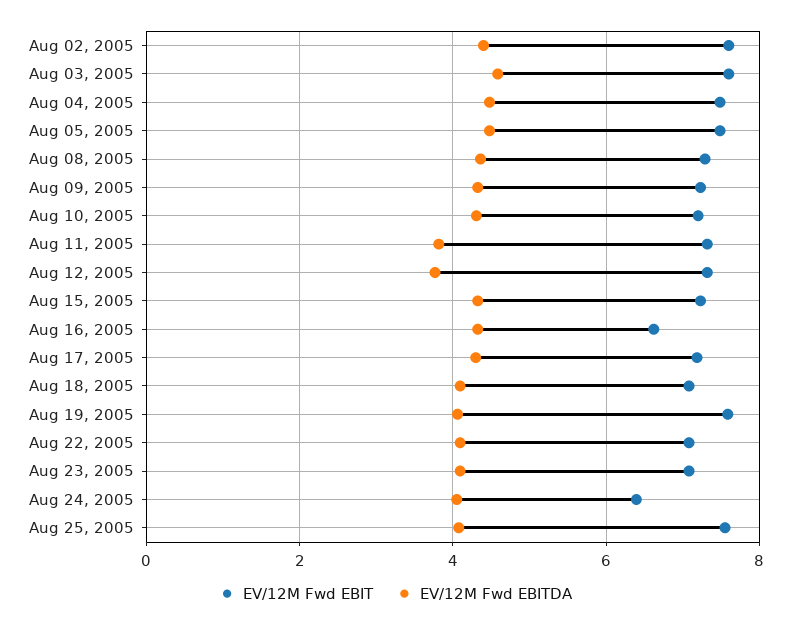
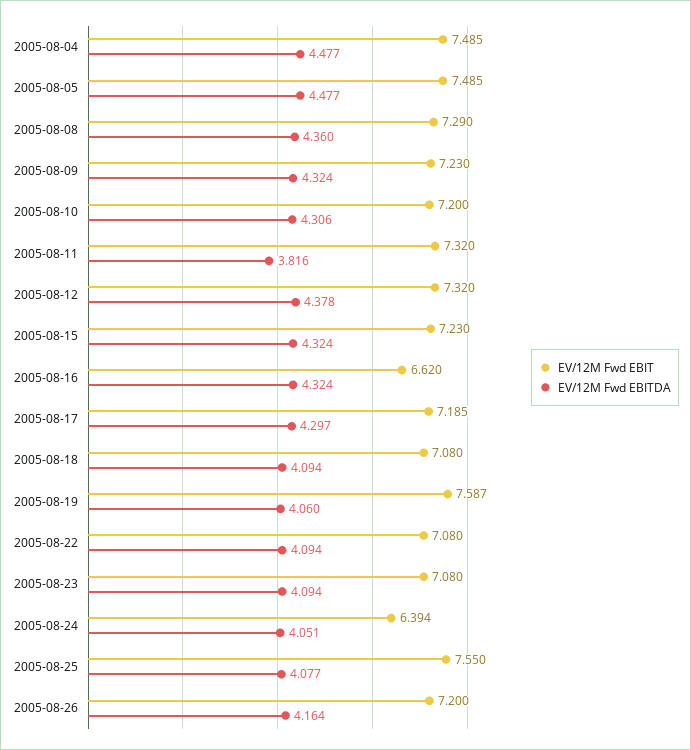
EV/12M Fwd EBIT, Aug 02, 2005: 7.6 -> none
EV/12M Fwd EBITDA, Aug 02, 2005: 4.4 -> none
EV/12M Fwd EBIT, Aug 03, 2005: 7.6 -> none
EV/12M Fwd EBITDA, Aug 03, 2005: 4.6 -> none
EV/12M Fwd EBITDA, Aug 12, 2005: 3.8 -> 4.378
EV/12M Fwd EBIT, 2005-08-26: none -> 7.2
EV/12M Fwd EBITDA, 2005-08-26: none -> 4.164

